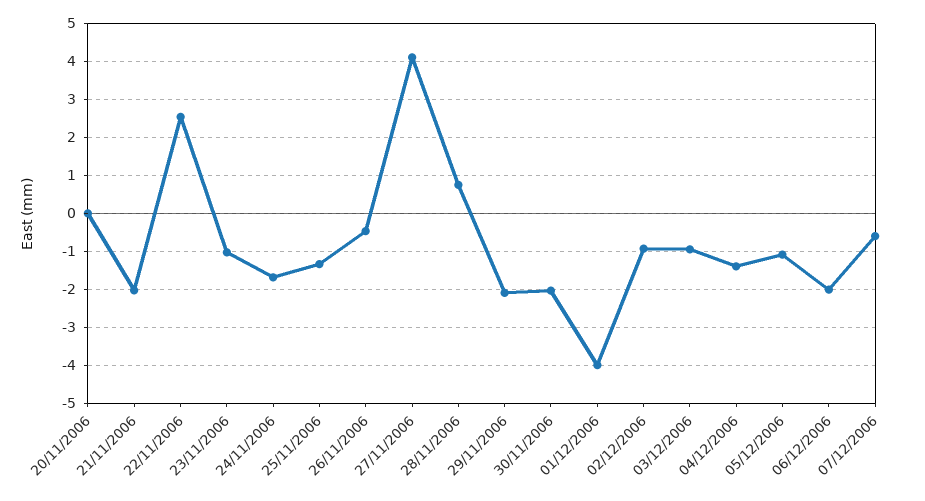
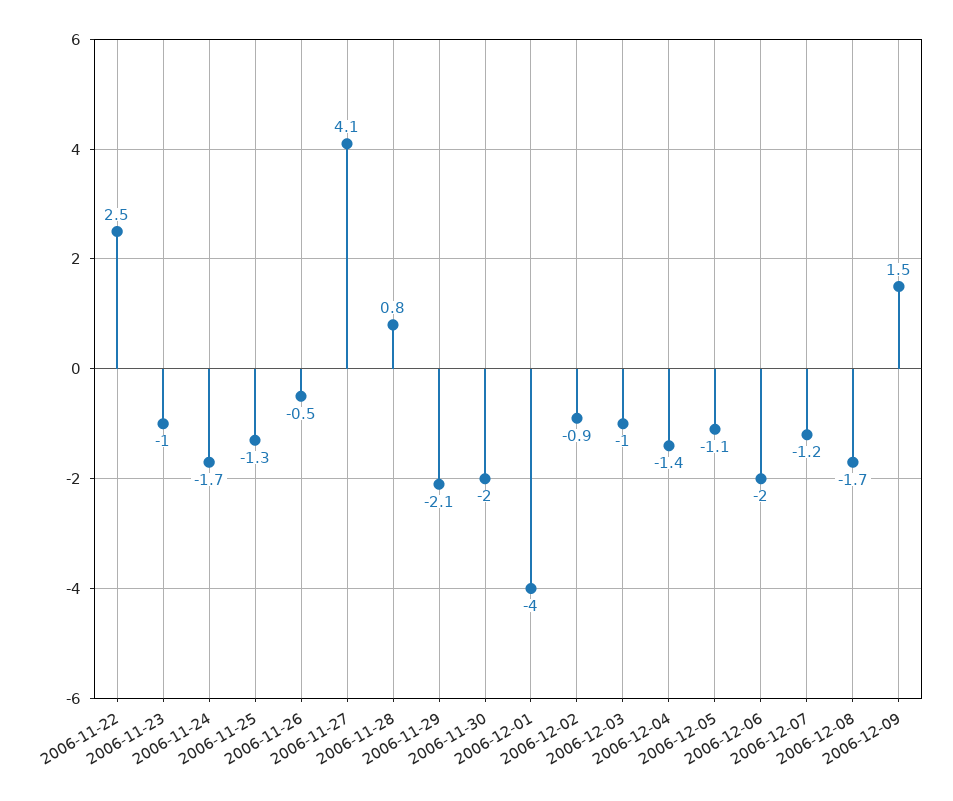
20/11/2006: 0 -> none
21/11/2006: -2 -> none
07/12/2006: -0.6 -> -1.2
2006-12-08: none -> -1.7
2006-12-09: none -> 1.5

